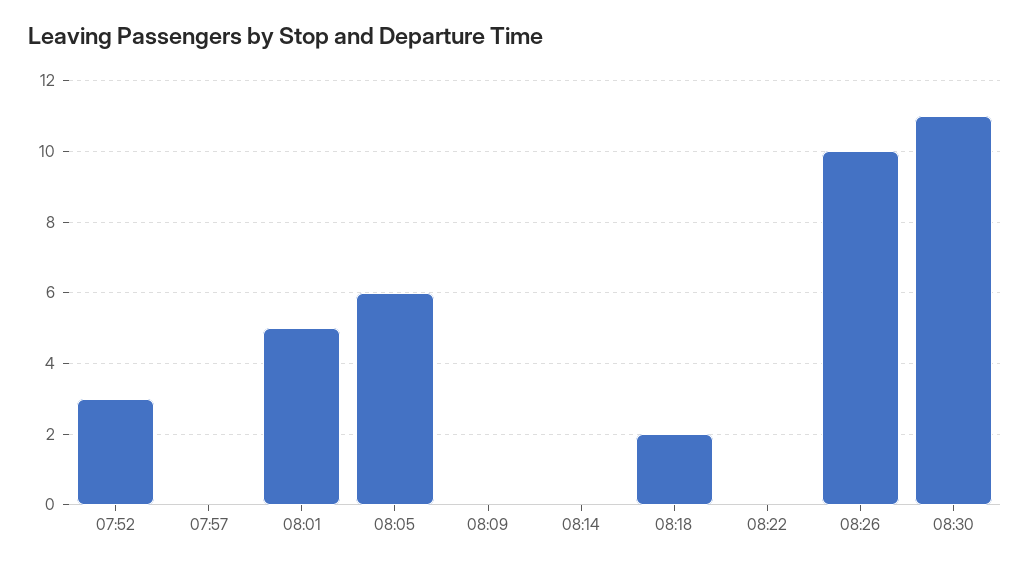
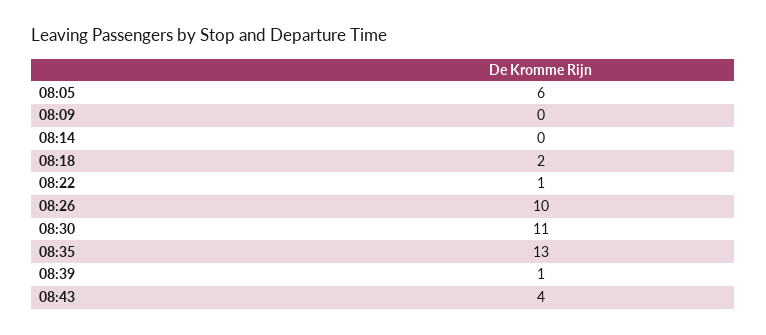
07:52: 3 -> none
07:57: 0 -> none
08:01: 5 -> none
08:22: 0 -> 1
08:35: none -> 13
08:39: none -> 1
08:43: none -> 4

